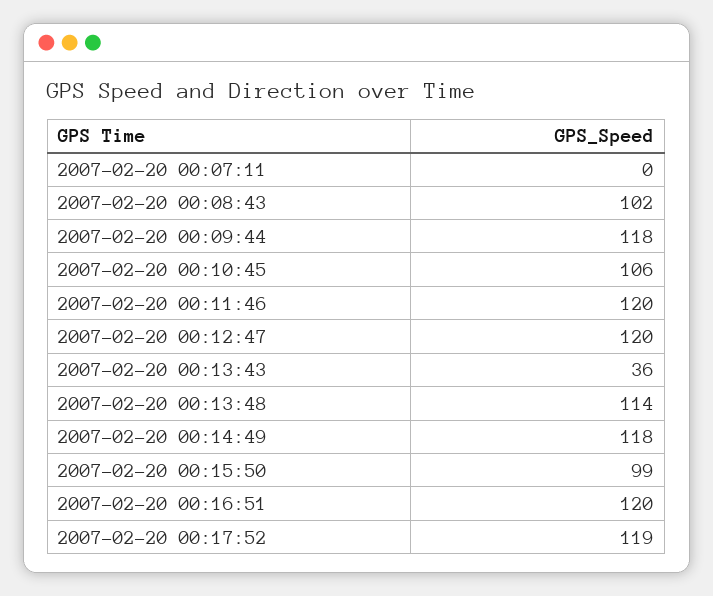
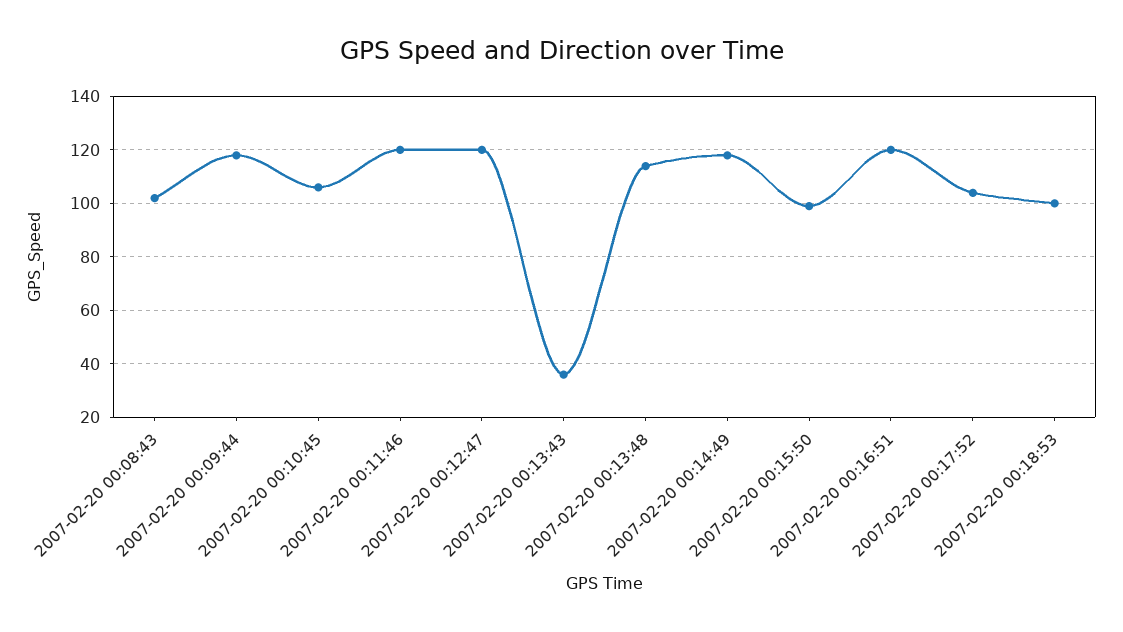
2007-02-20 00:07:11: 0 -> none
2007-02-20 00:17:52: 119 -> 105
2007-02-20 00:18:53: none -> 100

